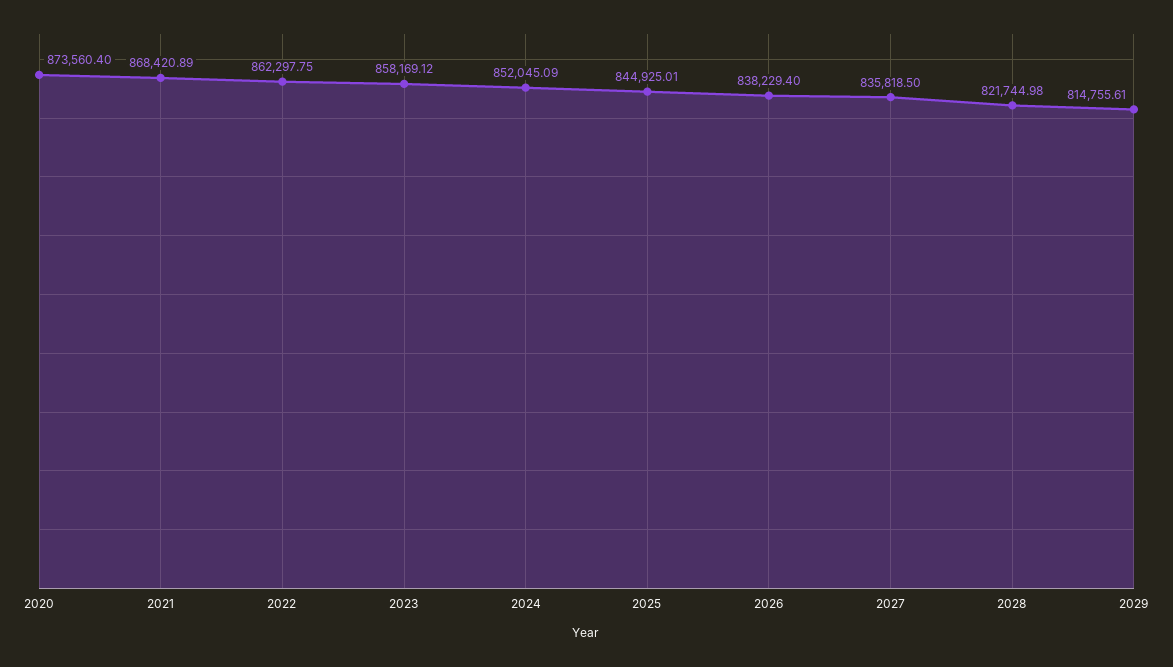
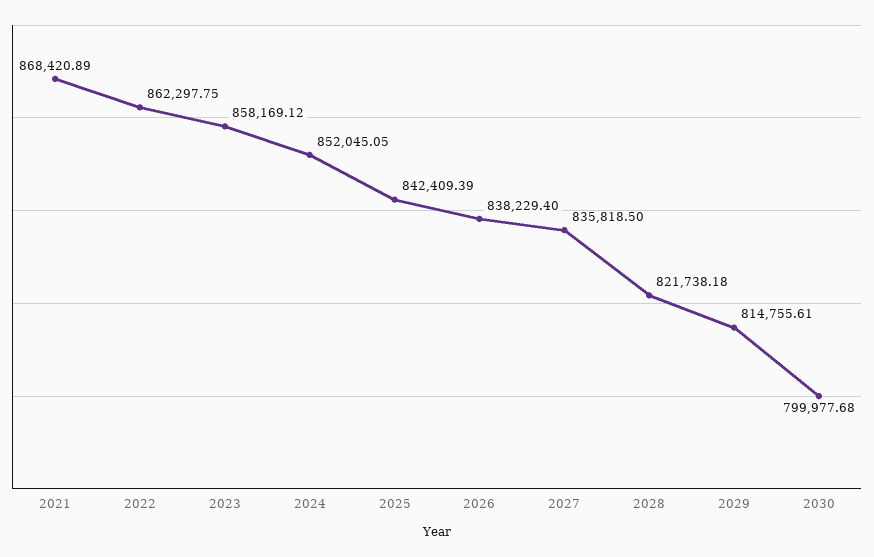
2020: 873560.4 -> none
2024: 852045.09 -> 852045.05
2025: 844925.01 -> 842409.39
2028: 821744.98 -> 821738.18
2030: none -> 799977.68

